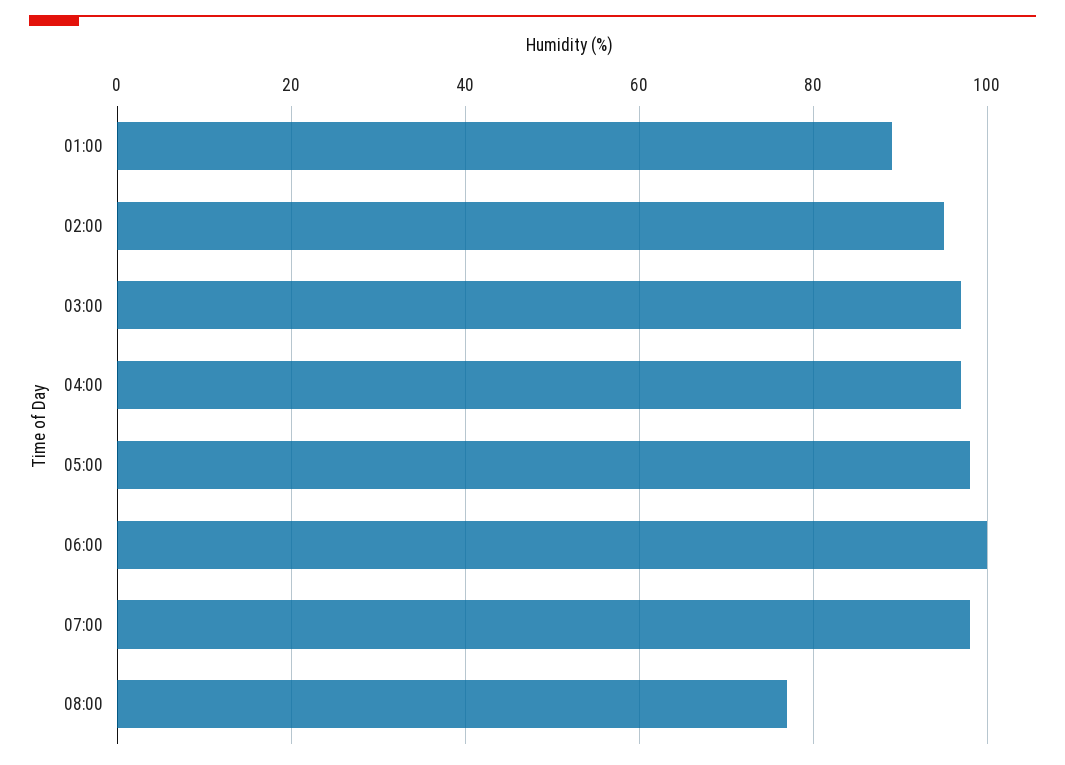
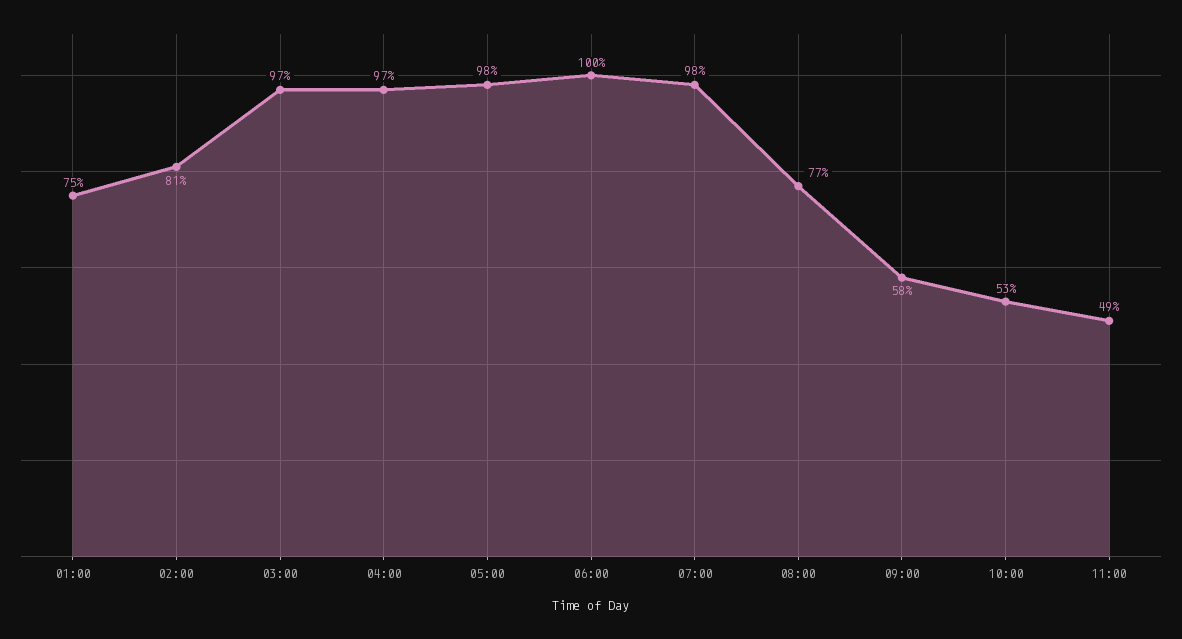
01:00: 90 -> 75
02:00: 95 -> 81
09:00: none -> 58
10:00: none -> 53
11:00: none -> 49

